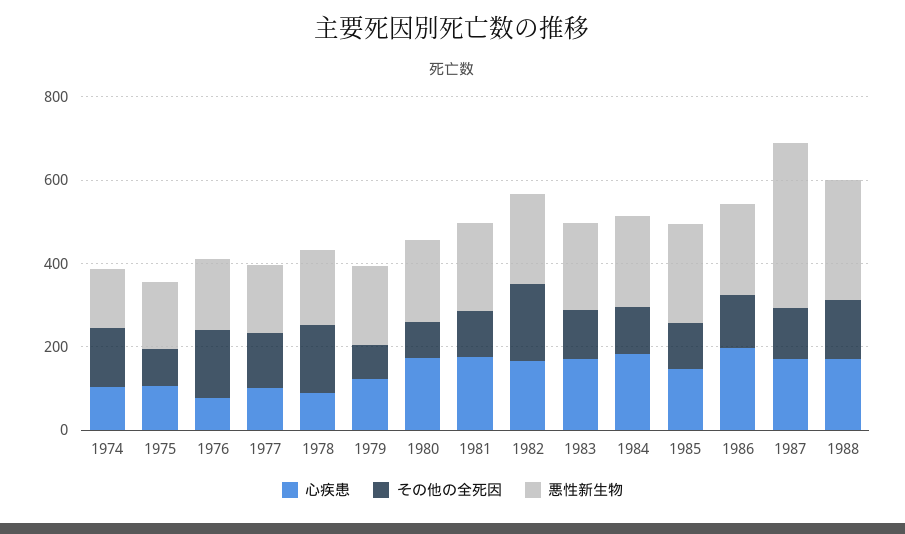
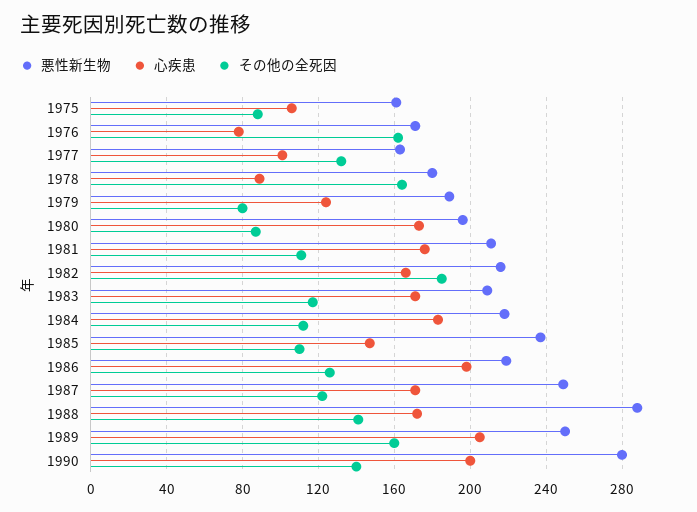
心疾患, 1974: 100 -> none
その他の全死因, 1974: 150 -> none
悪性新生物, 1974: 150 -> none
悪性新生物, 1987: 400 -> 250
悪性新生物, 1989: none -> 250
心疾患, 1989: none -> 205
その他の全死因, 1989: none -> 160
悪性新生物, 1990: none -> 280
心疾患, 1990: none -> 200
その他の全死因, 1990: none -> 140

